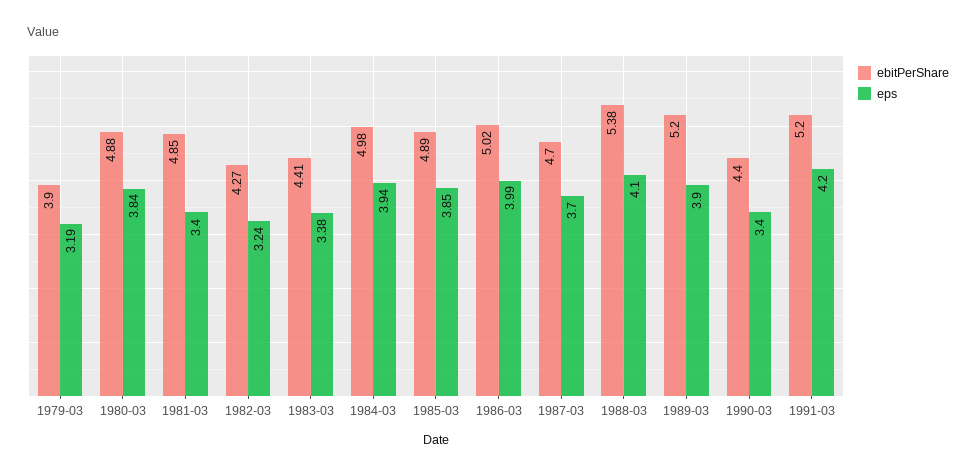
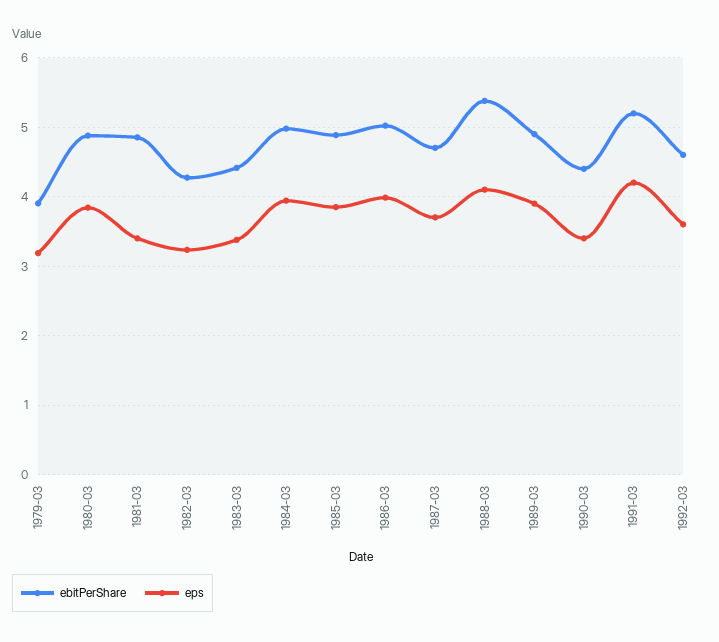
ebitPerShare, 1989-03: 5.2 -> 4.9
ebitPerShare, 1992-03: none -> 4.6
eps, 1992-03: none -> 3.6

